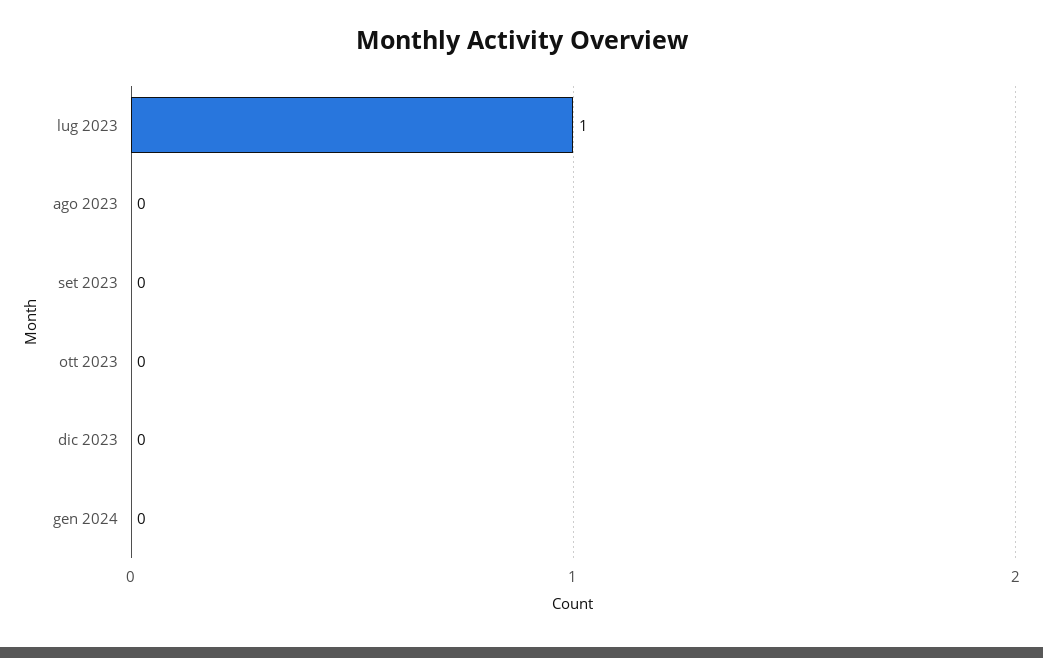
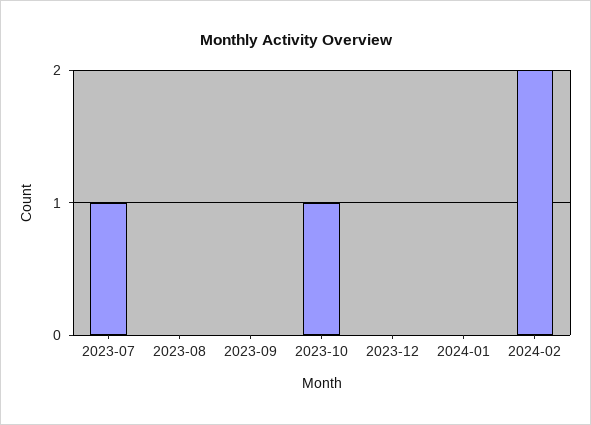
ott 2023: 0 -> 1
2024-02: none -> 2

